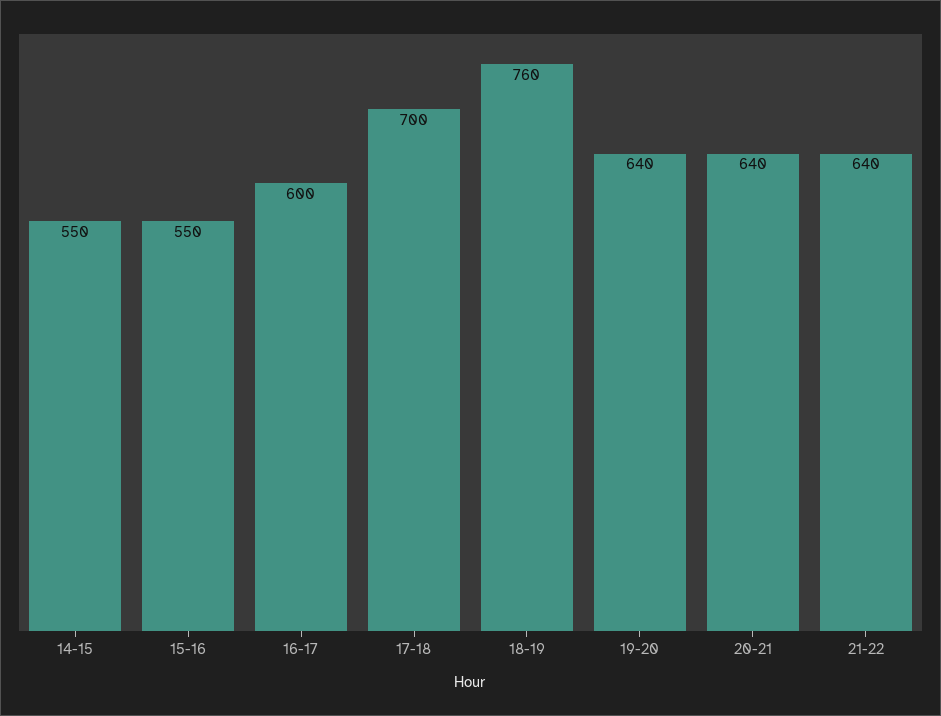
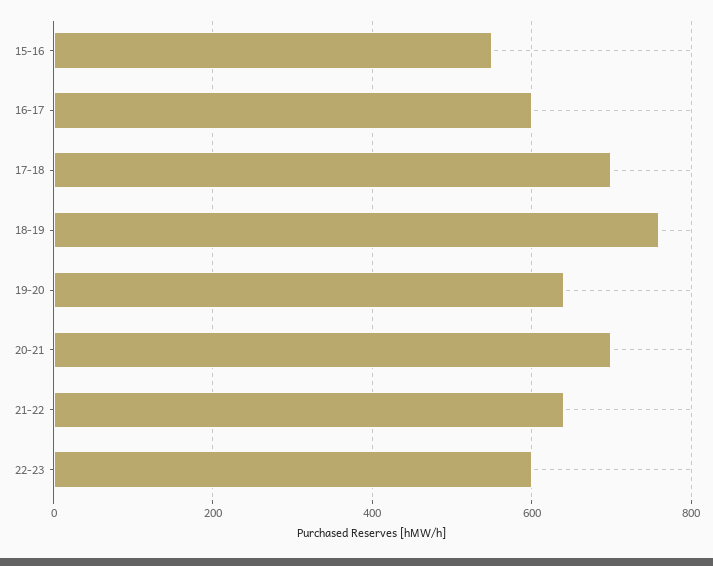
14-15: 550 -> none
20-21: 640 -> 700
22-23: none -> 600

